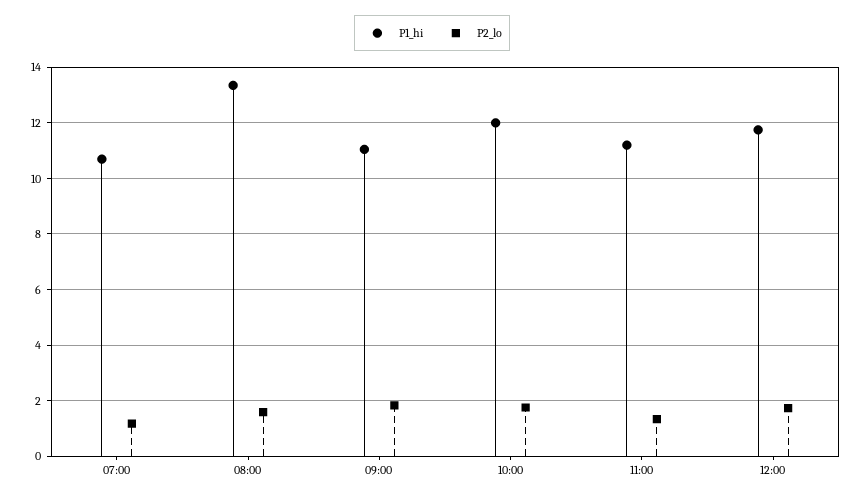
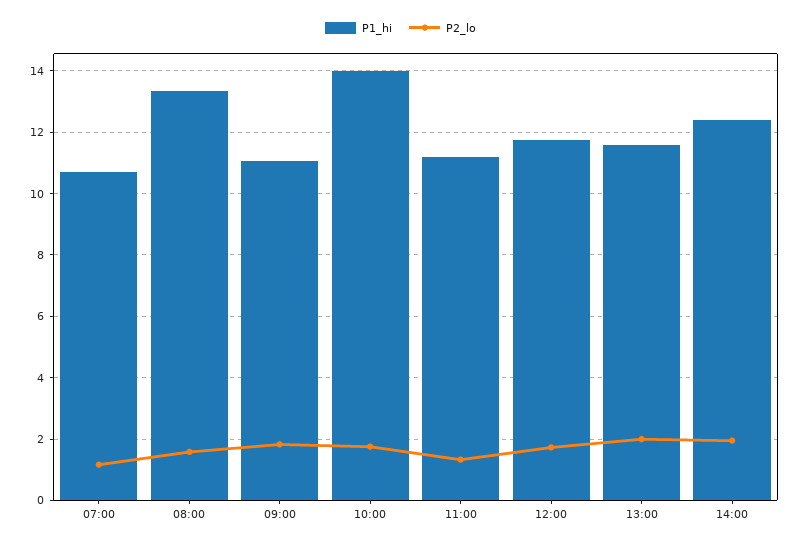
P1_hi, 10:00: 12 -> 14
P1_hi, 13:00: none -> 11.6
P2_lo, 13:00: none -> 2
P1_hi, 14:00: none -> 12.4
P2_lo, 14:00: none -> 2

